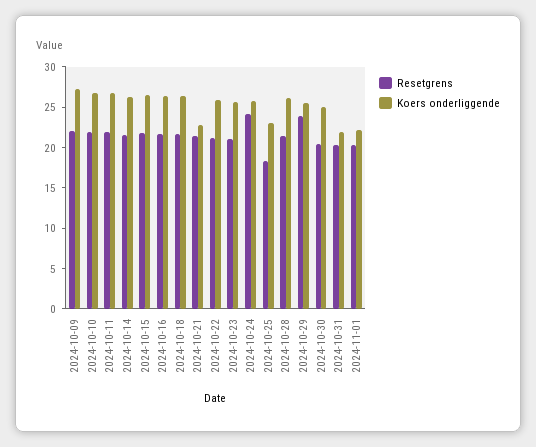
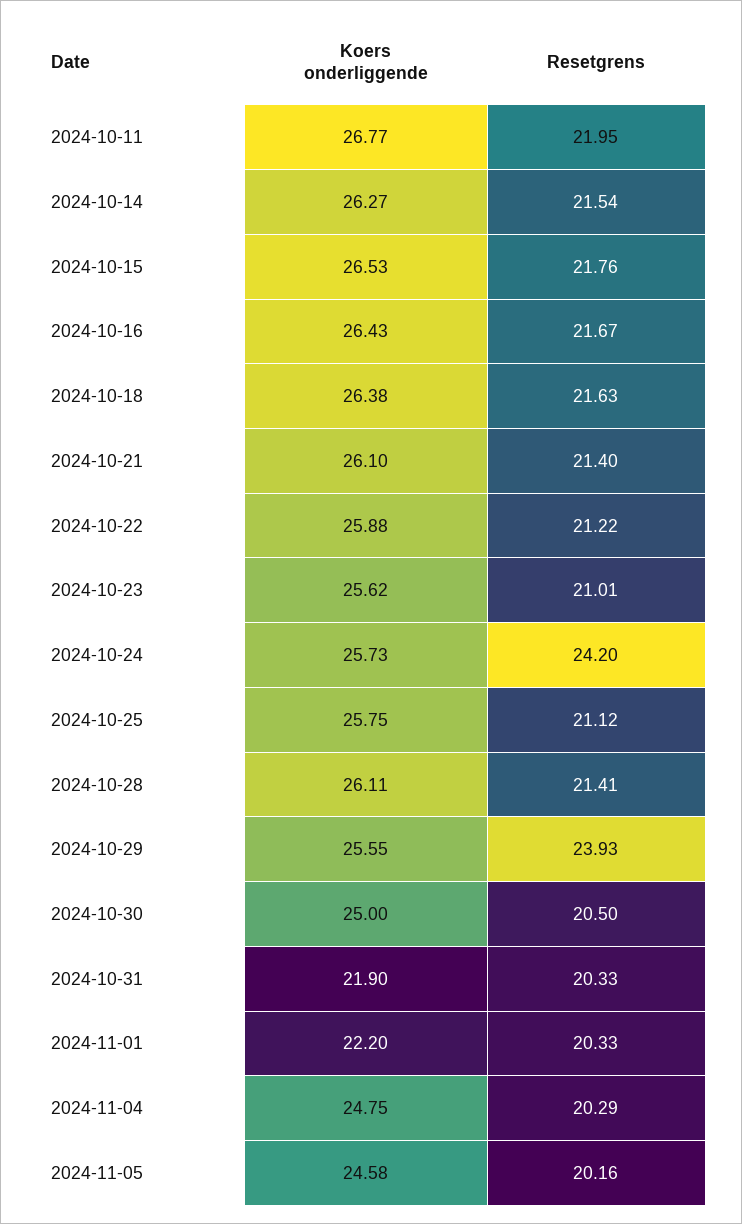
Resetgrens, 2024-10-09: 22 -> none
Koers onderliggende, 2024-10-09: 27 -> none
Resetgrens, 2024-10-10: 22 -> none
Koers onderliggende, 2024-10-10: 27 -> none
Koers onderliggende, 2024-10-21: 23 -> 26.1
Resetgrens, 2024-10-25: 18 -> 21.12
Koers onderliggende, 2024-10-25: 23 -> 25.75
Koers onderliggende, 2024-11-04: none -> 24.75
Resetgrens, 2024-11-04: none -> 20.29
Koers onderliggende, 2024-11-05: none -> 24.58
Resetgrens, 2024-11-05: none -> 20.16

